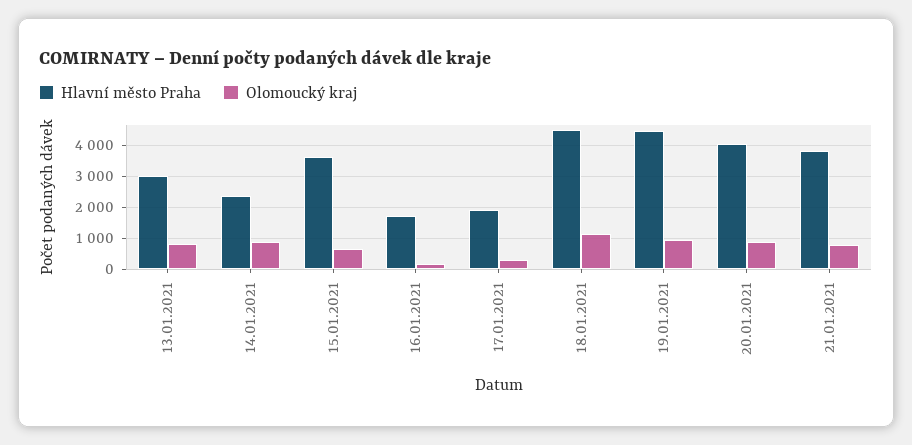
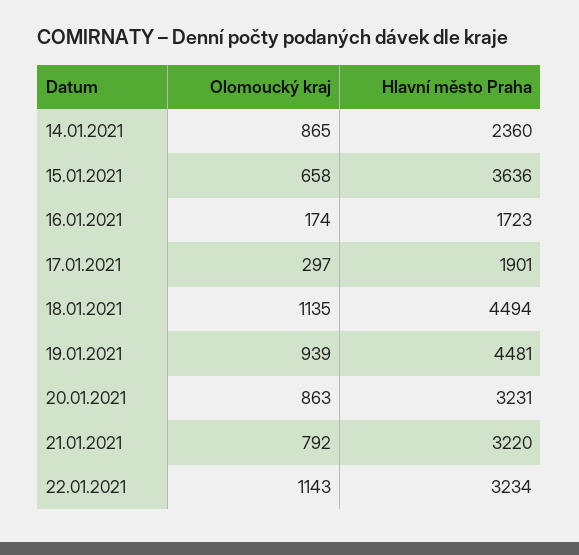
Hlavní město Praha, 13.01.2021: 3000 -> none
Olomoucký kraj, 13.01.2021: 800 -> none
Hlavní město Praha, 20.01.2021: 4000 -> 3231
Hlavní město Praha, 21.01.2021: 3800 -> 3220
Olomoucký kraj, 22.01.2021: none -> 1143
Hlavní město Praha, 22.01.2021: none -> 3234

